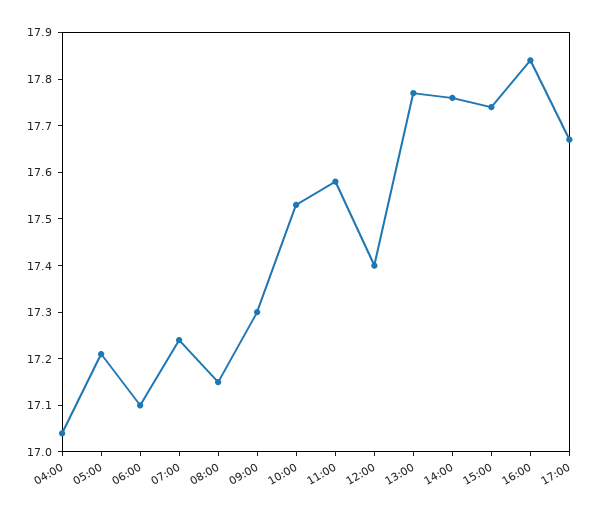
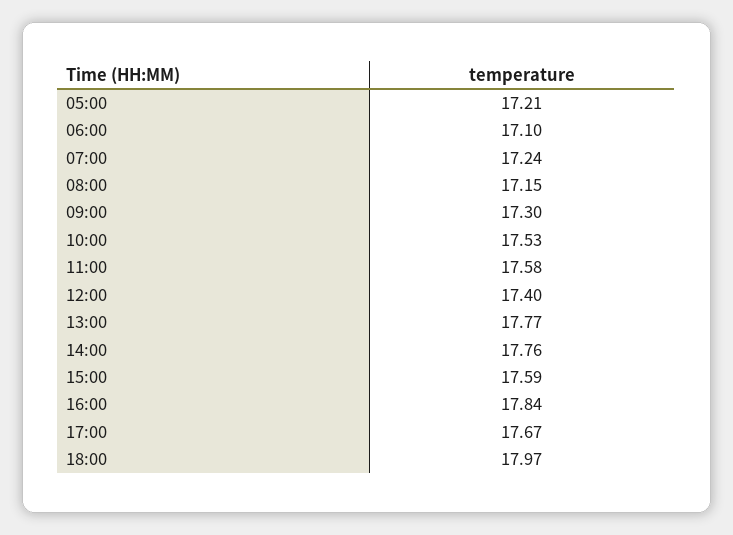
04:00: 17.05 -> none
15:00: 17.75 -> 17.59
18:00: none -> 17.97

